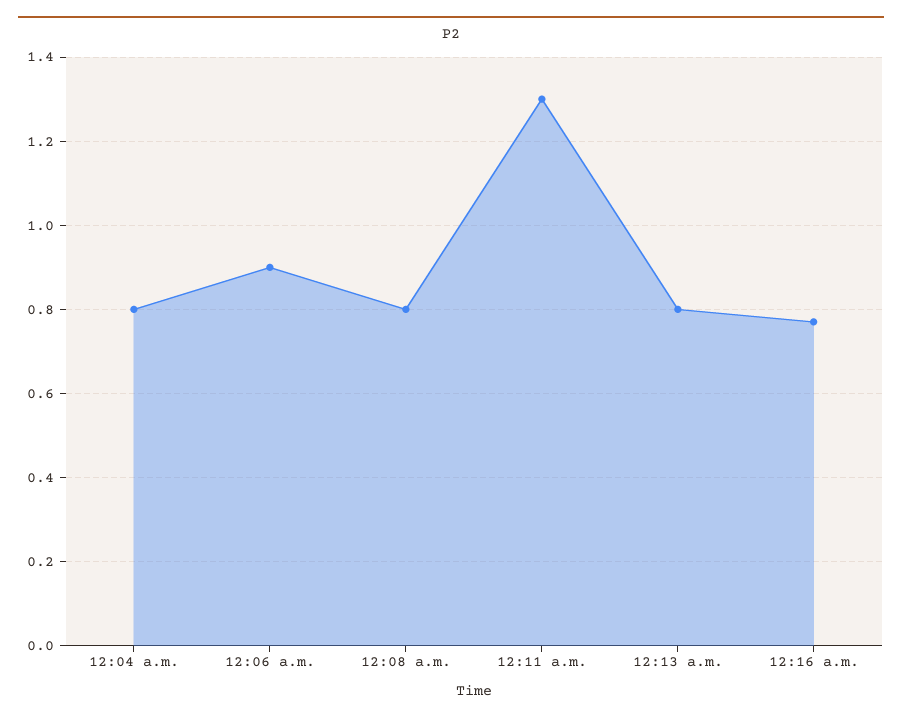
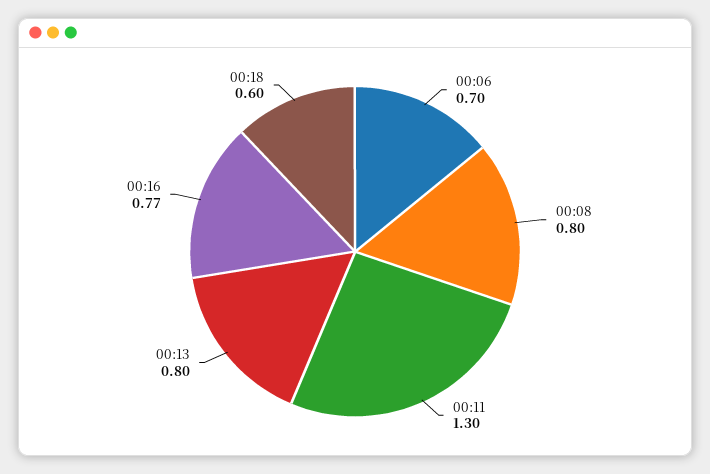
12:04 a.m.: 0.8 -> none
12:06 a.m.: 0.9 -> 0.7
00:18: none -> 0.6

